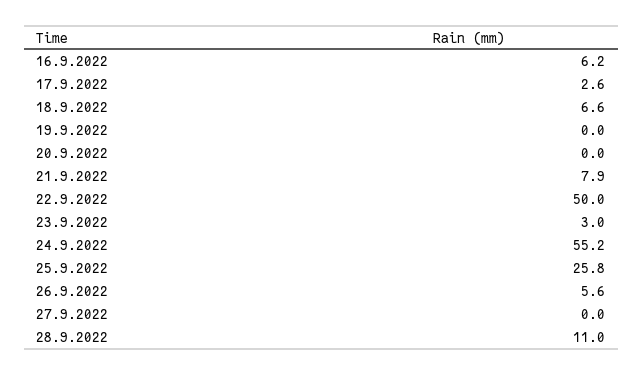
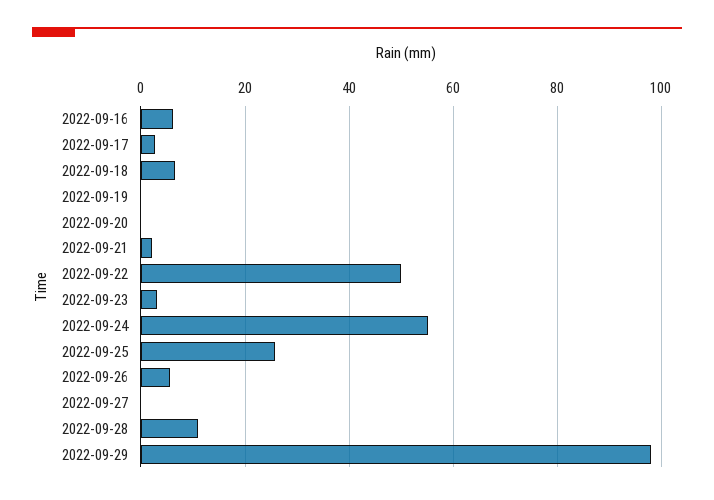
21.9.2022: 7.9 -> 2
2022-09-29: none -> 98

